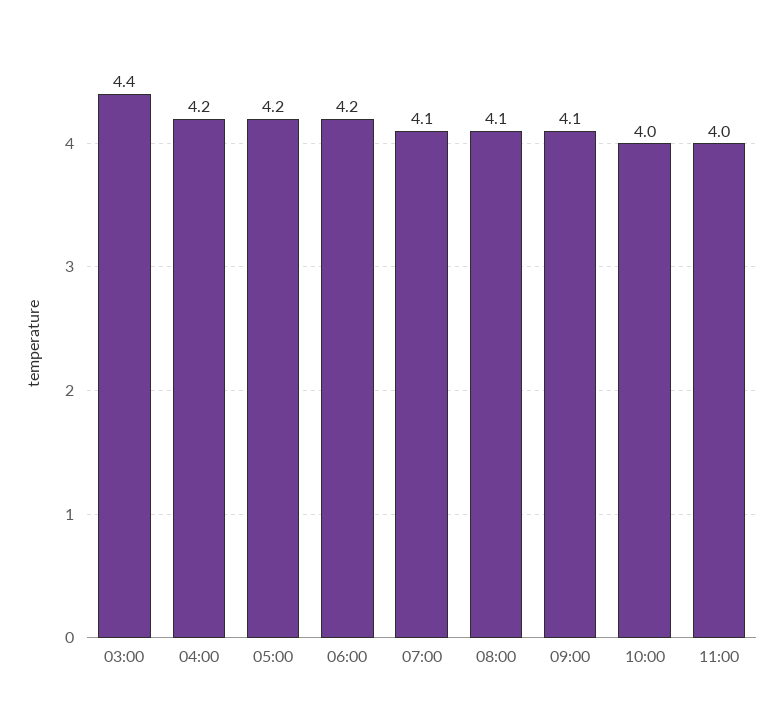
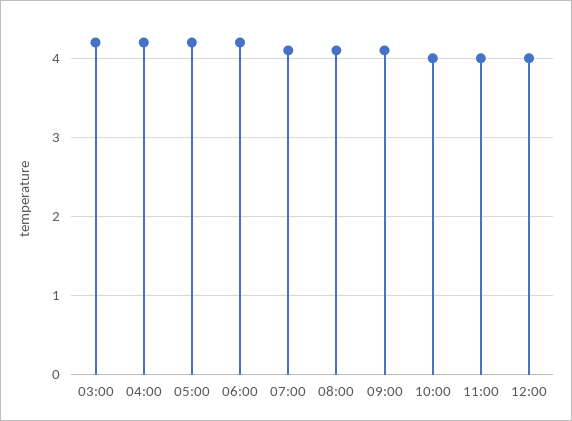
03:00: 4.4 -> 4.2
12:00: none -> 4

